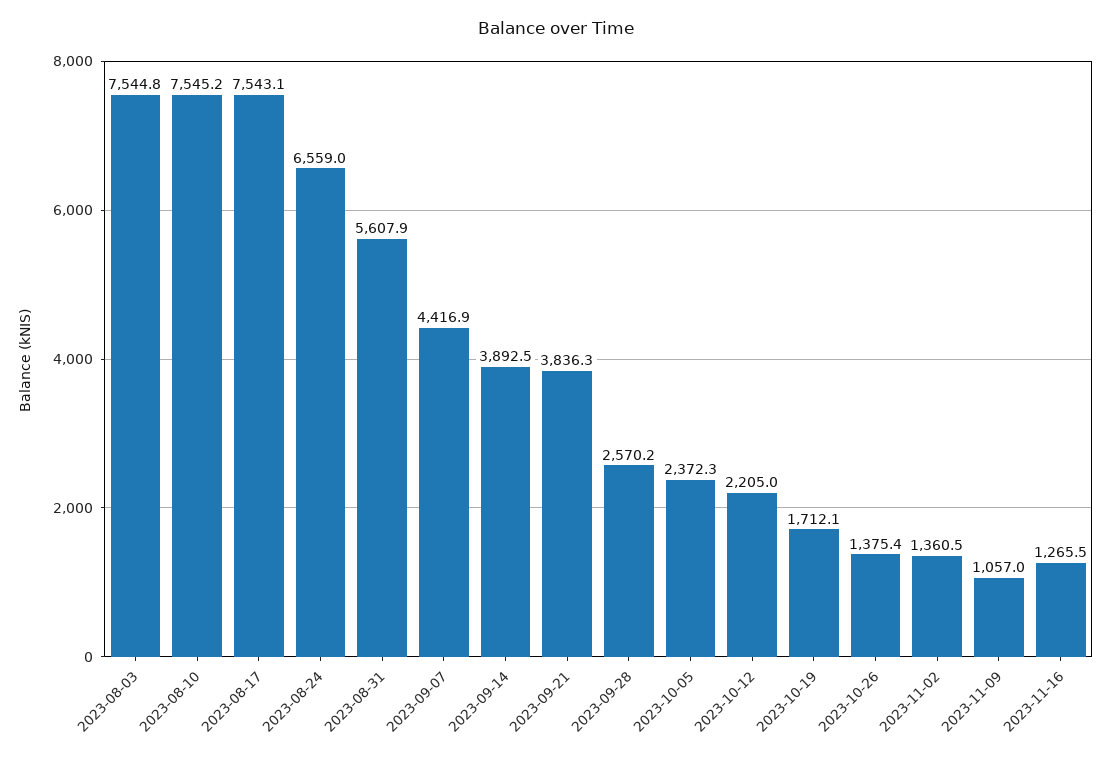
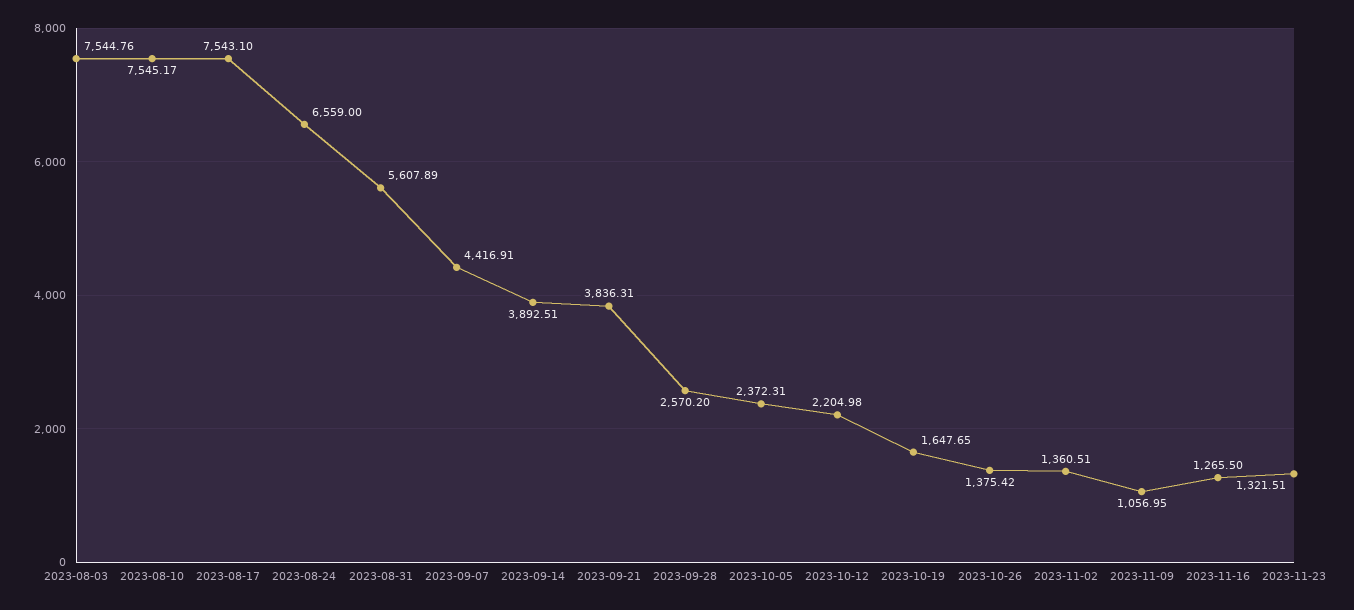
2023-10-19: 1712.1 -> 1647.65
2023-11-23: none -> 1321.51

